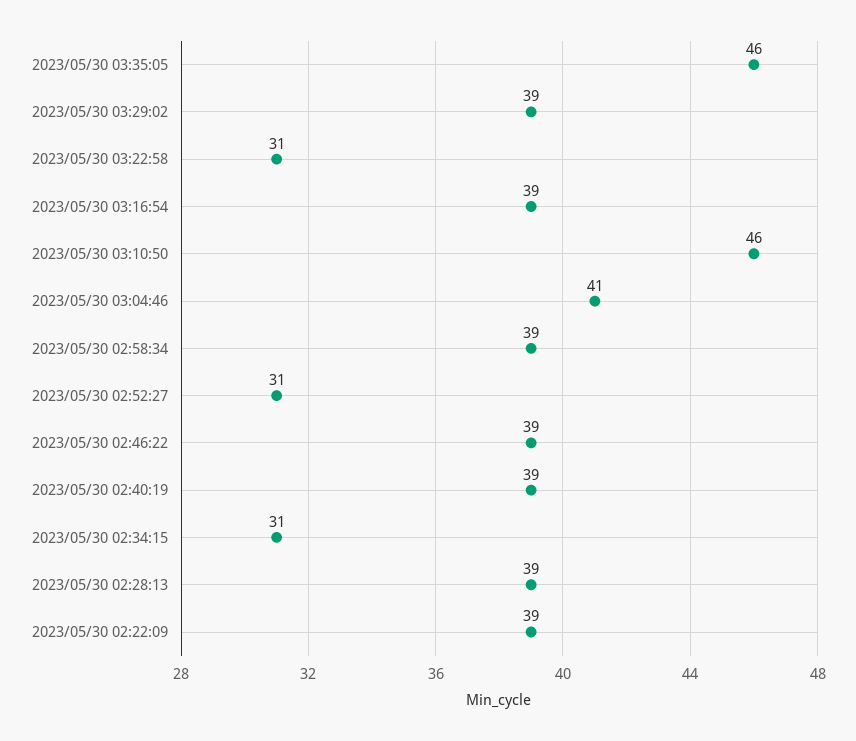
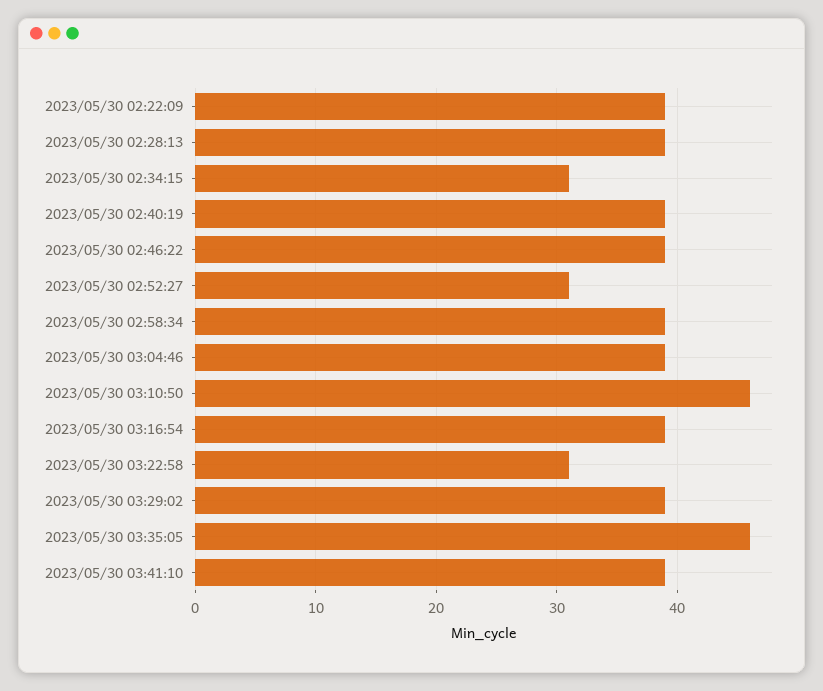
2023/05/30 03:04:46: 41 -> 39
2023/05/30 03:41:10: none -> 39

